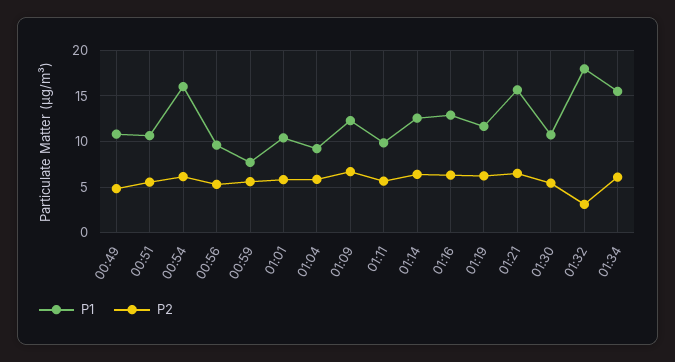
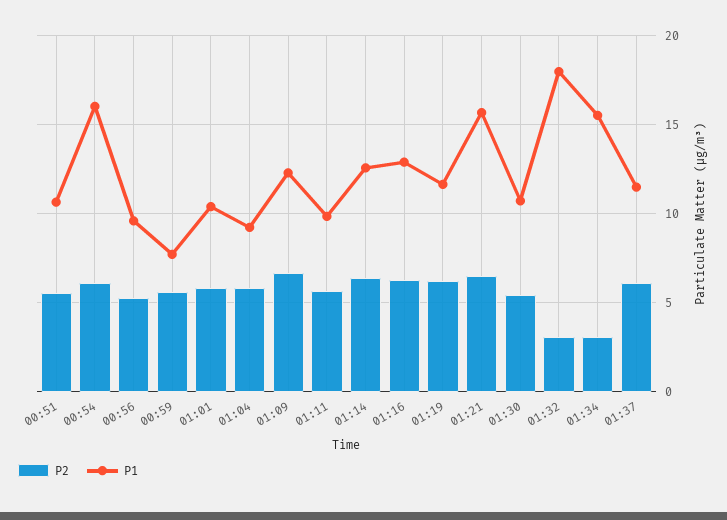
P1, 00:49: 11 -> none
P2, 00:49: 5 -> none
P2, 01:34: 6 -> 3
P2, 01:37: none -> 6
P1, 01:37: none -> 11.5

